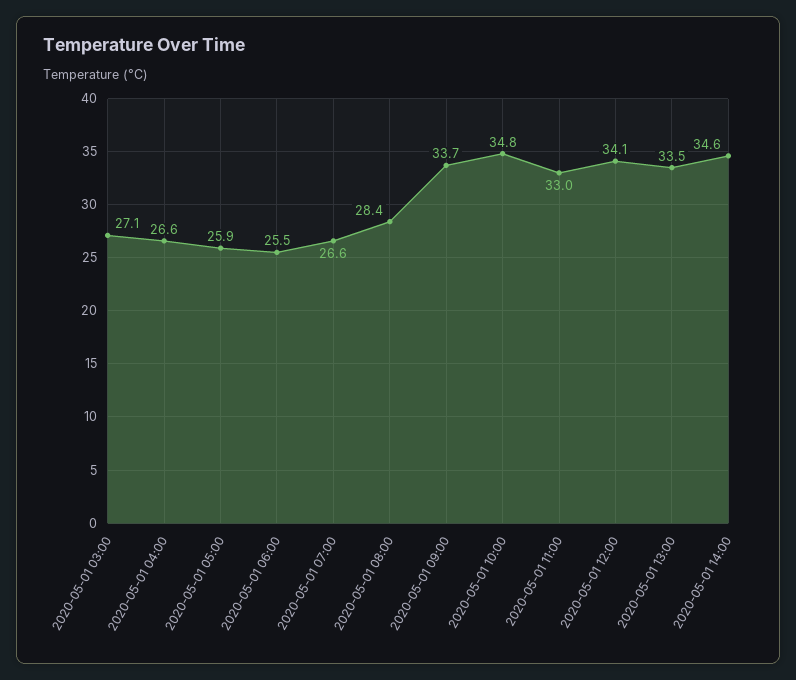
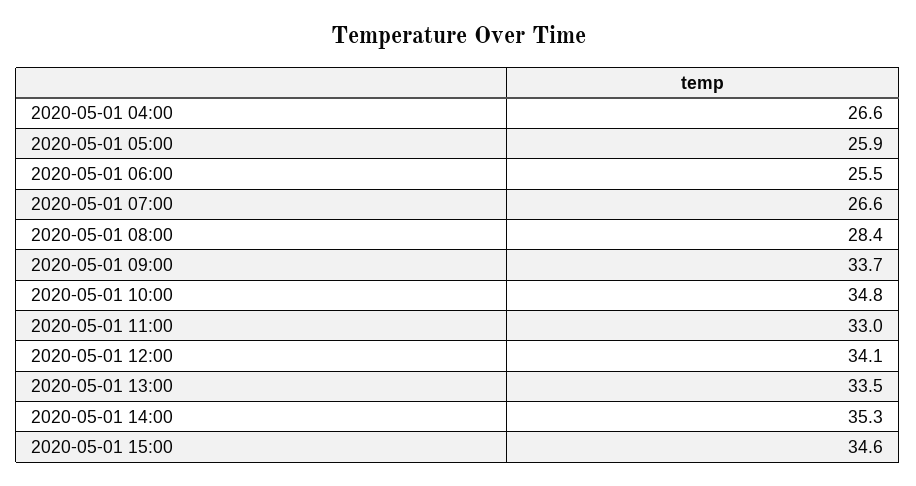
2020-05-01 03:00: 27.1 -> none
2020-05-01 14:00: 34.6 -> 35.3
2020-05-01 15:00: none -> 34.6

